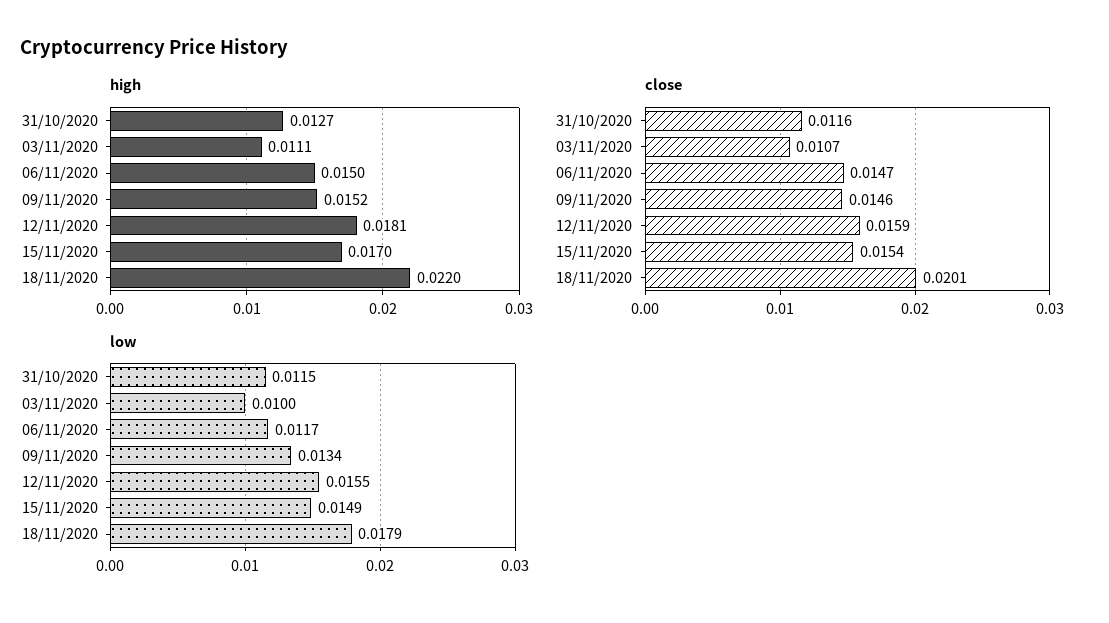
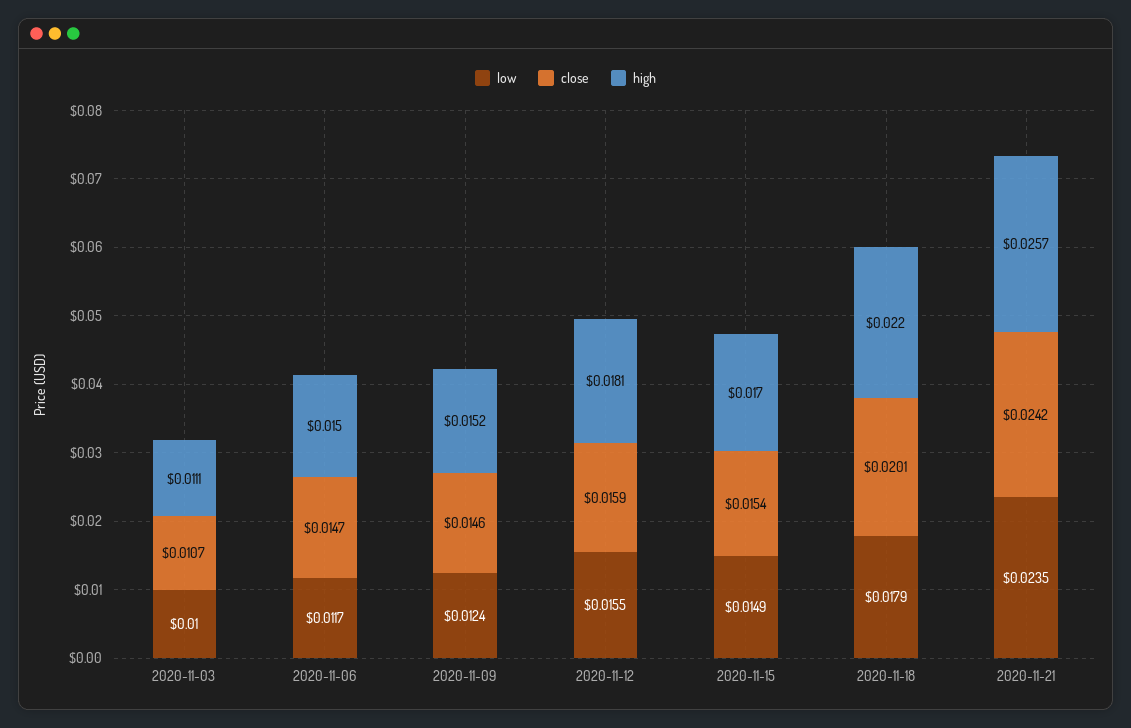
high, 31/10/2020: 0.0127 -> none
close, 31/10/2020: 0.0116 -> none
low, 31/10/2020: 0.0115 -> none
low, 09/11/2020: 0.0134 -> 0.0124
low, 2020-11-21: none -> 0.0235
close, 2020-11-21: none -> 0.0242
high, 2020-11-21: none -> 0.0257

